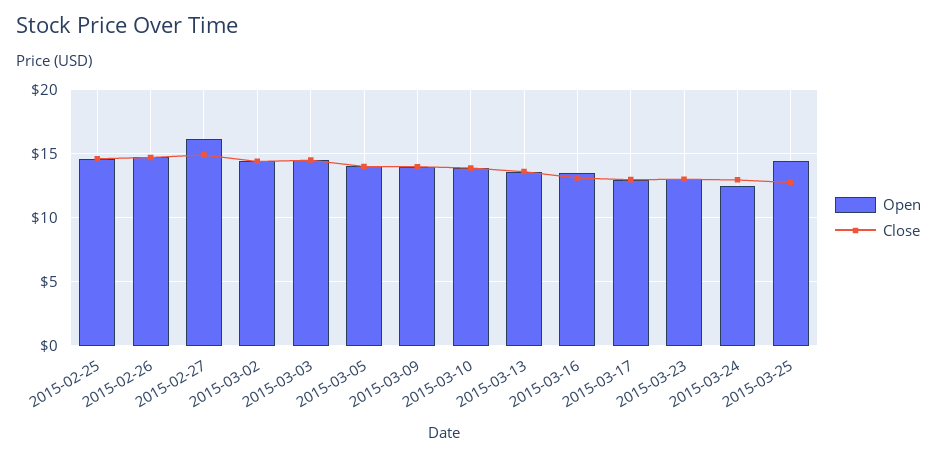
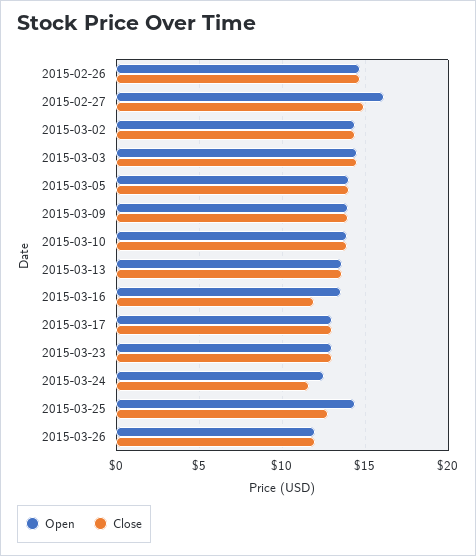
Open, 2015-02-25: 14.5 -> none
Close, 2015-02-25: 14.5 -> none
Close, 2015-03-16: 13 -> 12
Close, 2015-03-24: 13 -> 11.5
Open, 2015-03-26: none -> 12
Close, 2015-03-26: none -> 12

